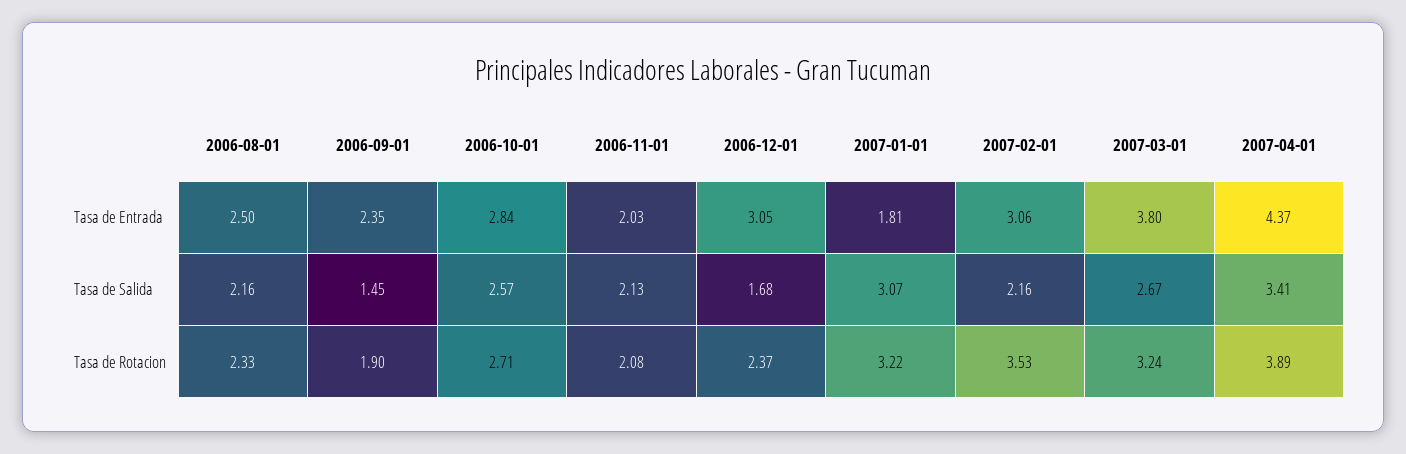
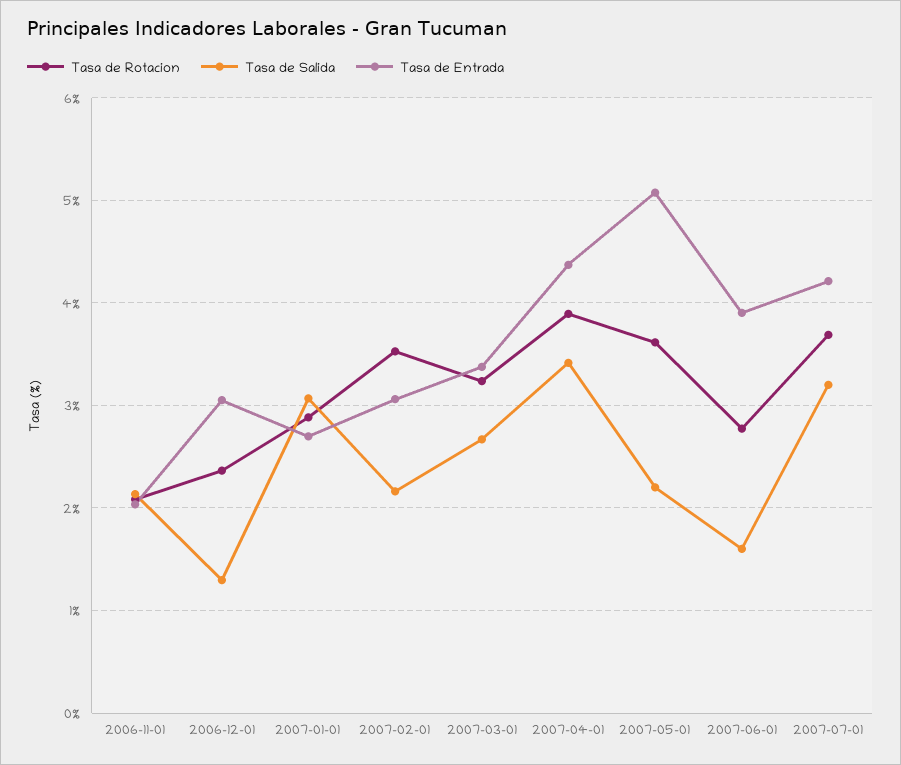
Tasa de Entrada, 2006-08-01: 2.5 -> none
Tasa de Entrada, 2006-09-01: 2.35 -> none
Tasa de Entrada, 2006-10-01: 2.84 -> none
Tasa de Entrada, 2007-01-01: 1.81 -> 2.7
Tasa de Entrada, 2007-03-01: 3.8 -> 3.4
Tasa de Salida, 2006-08-01: 2.16 -> none
Tasa de Salida, 2006-09-01: 1.45 -> none
Tasa de Salida, 2006-10-01: 2.57 -> none
Tasa de Salida, 2006-12-01: 1.68 -> 1.3
Tasa de Rotacion, 2006-08-01: 2.33 -> none
Tasa de Rotacion, 2006-09-01: 1.9 -> none
Tasa de Rotacion, 2006-10-01: 2.71 -> none
Tasa de Rotacion, 2007-01-01: 3.22 -> 2.9
Tasa de Rotacion, 2007-05-01: none -> 3.6
Tasa de Salida, 2007-05-01: none -> 2.2
Tasa de Entrada, 2007-05-01: none -> 5.1
Tasa de Rotacion, 2007-06-01: none -> 2.8
Tasa de Salida, 2007-06-01: none -> 1.6
Tasa de Entrada, 2007-06-01: none -> 3.9
Tasa de Rotacion, 2007-07-01: none -> 3.7
Tasa de Salida, 2007-07-01: none -> 3.2
Tasa de Entrada, 2007-07-01: none -> 4.2

